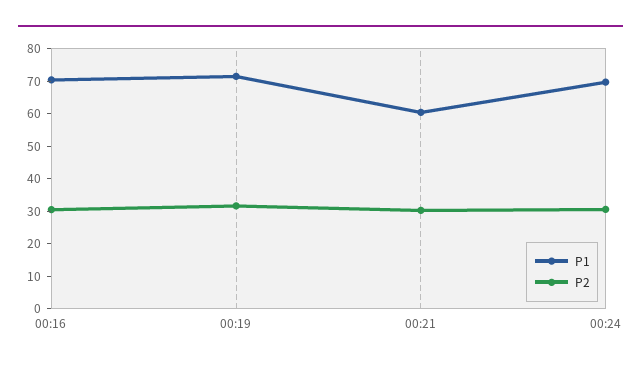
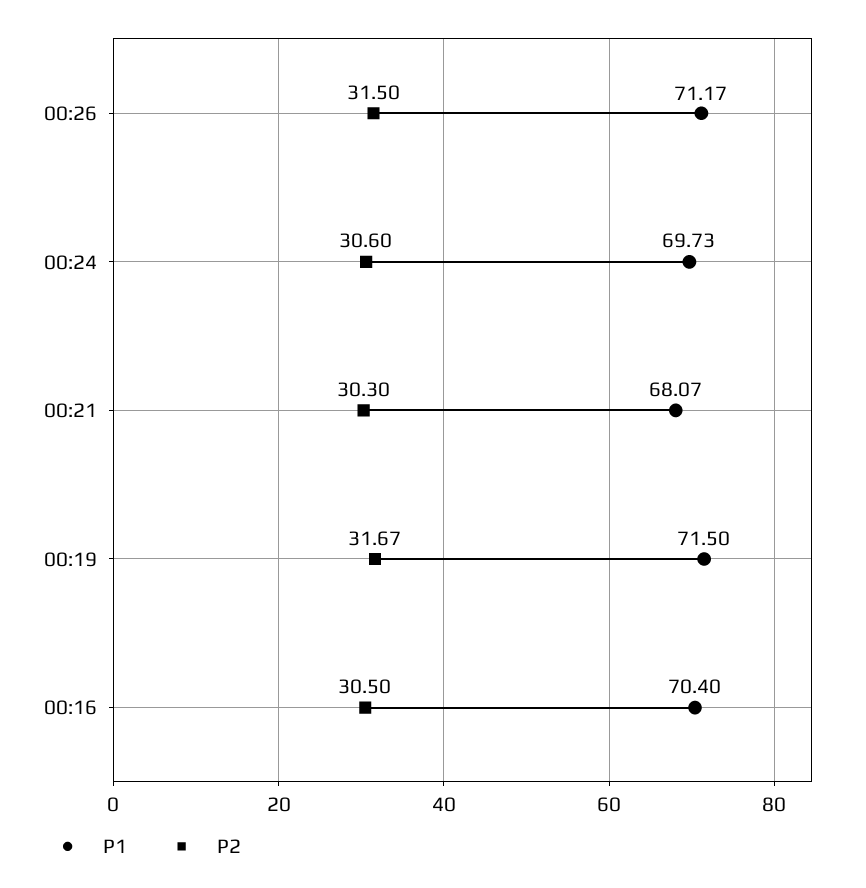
P1, 00:21: 60 -> 68.07
P1, 00:26: none -> 71.17
P2, 00:26: none -> 31.5

